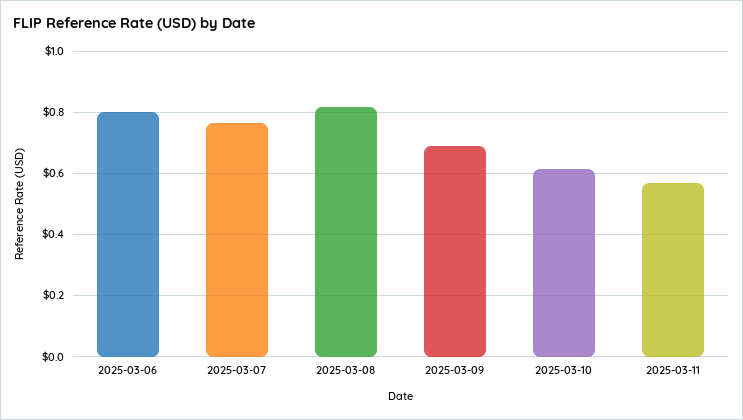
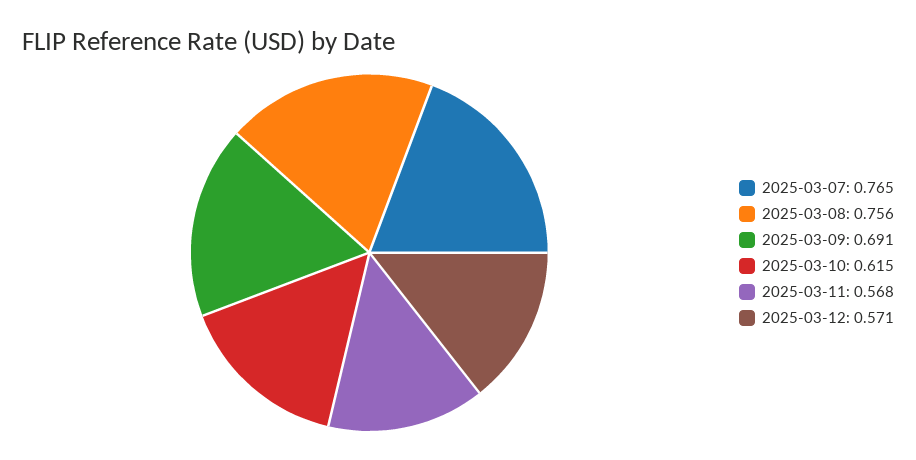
2025-03-06: 0.8 -> none
2025-03-08: 0.82 -> 0.756
2025-03-12: none -> 0.571

